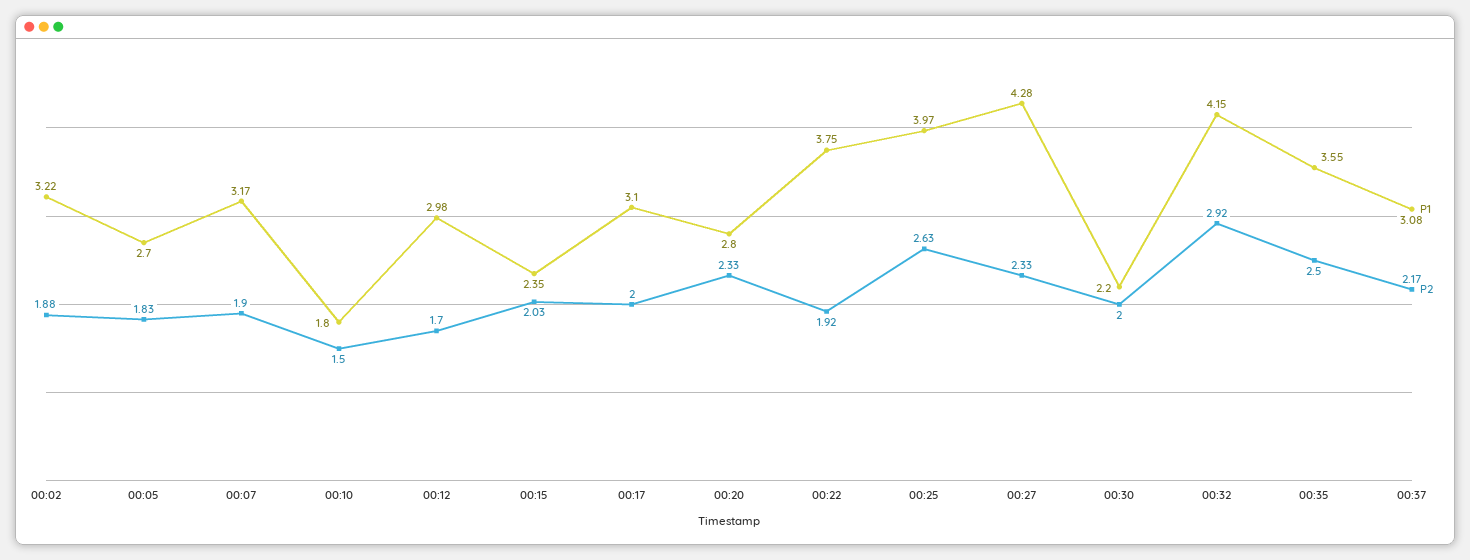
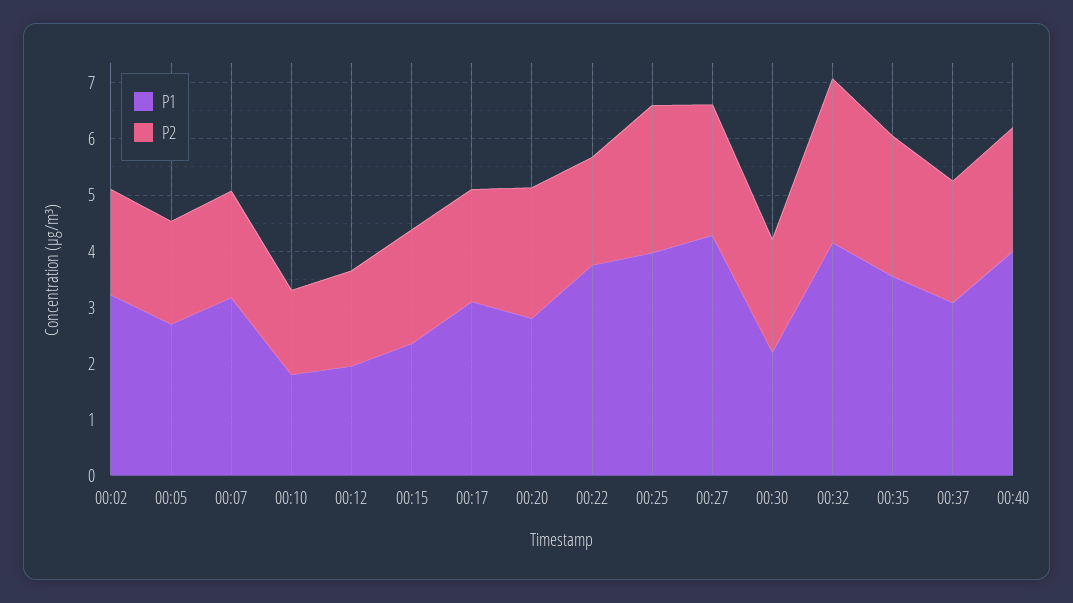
P1, 00:12: 2.98 -> 2
P1, 00:40: none -> 4
P2, 00:40: none -> 2.2

